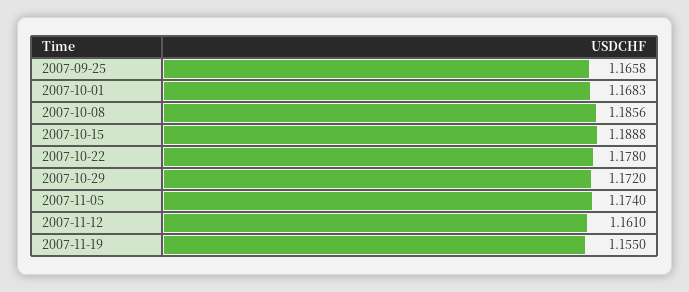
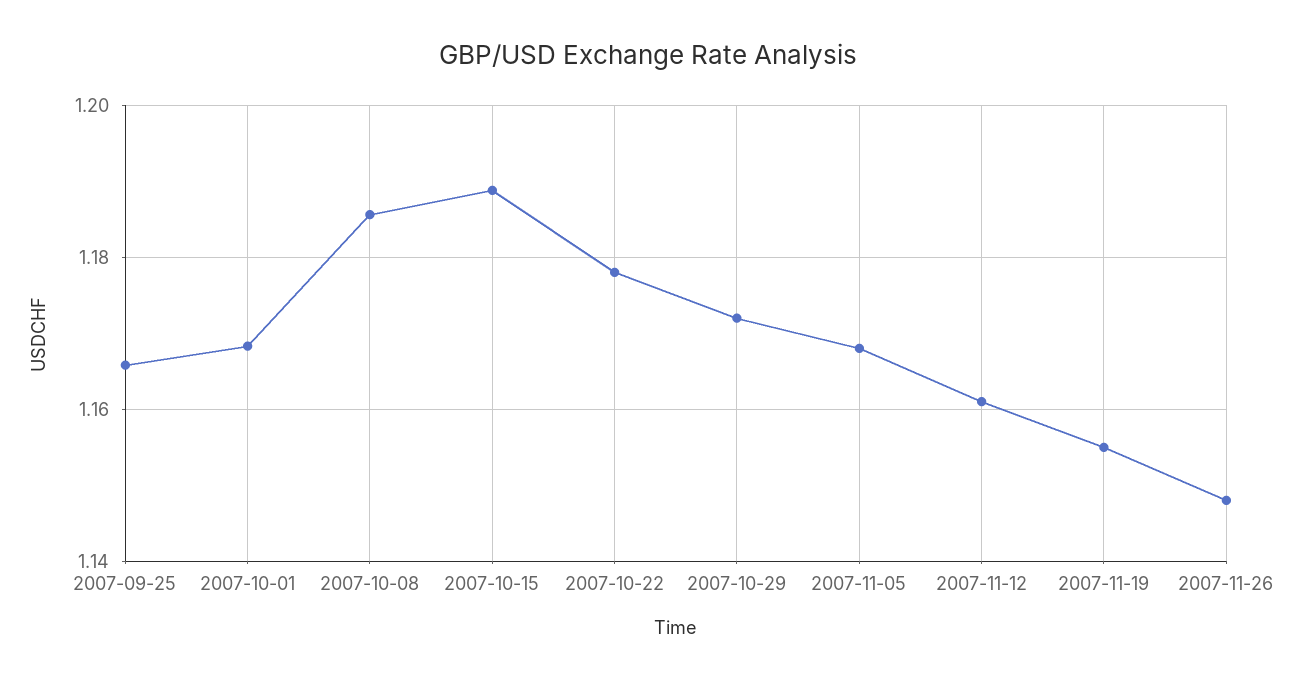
2007-11-05: 1.174 -> 1.168
2007-11-26: none -> 1.148

